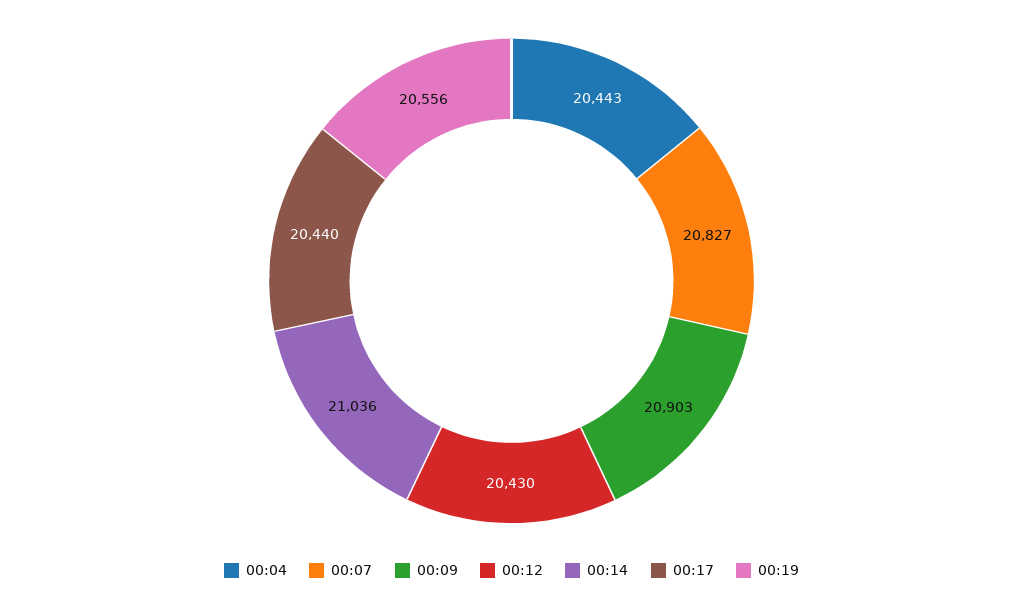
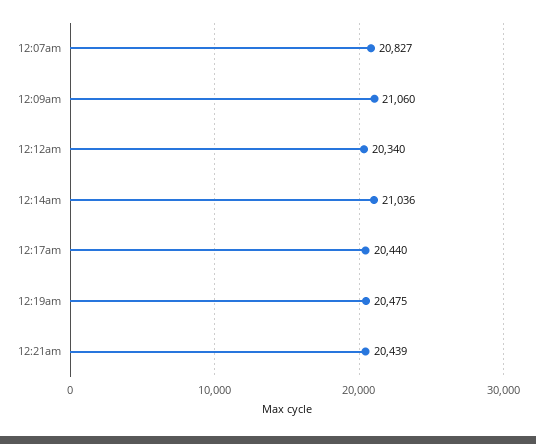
00:04: 20443 -> none
00:09: 20903 -> 21060
00:12: 20430 -> 20340
00:19: 20556 -> 20475
12:21am: none -> 20439

